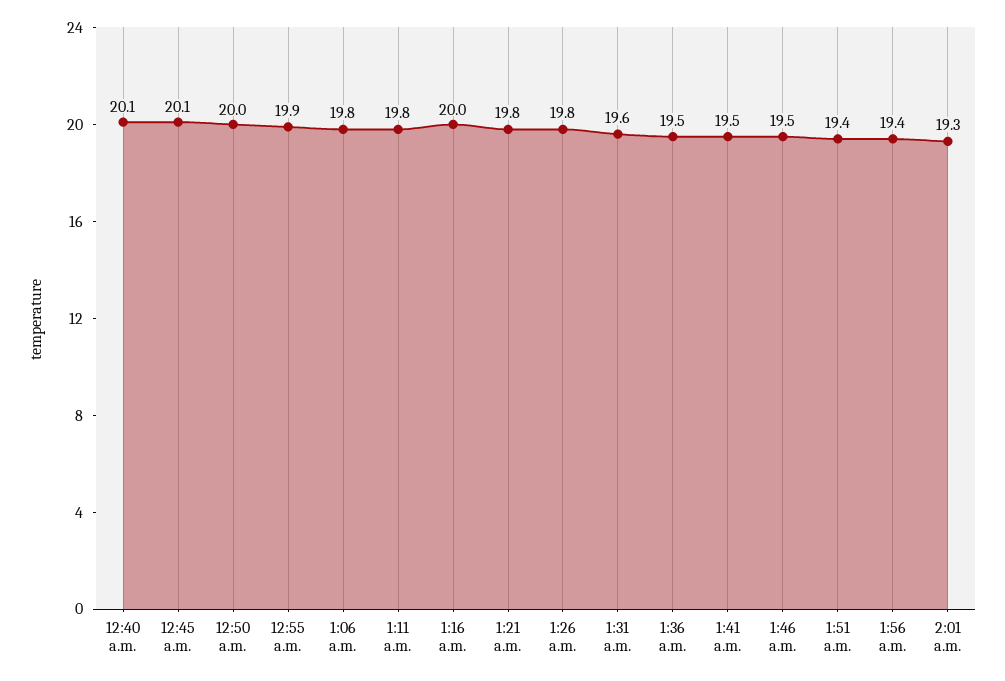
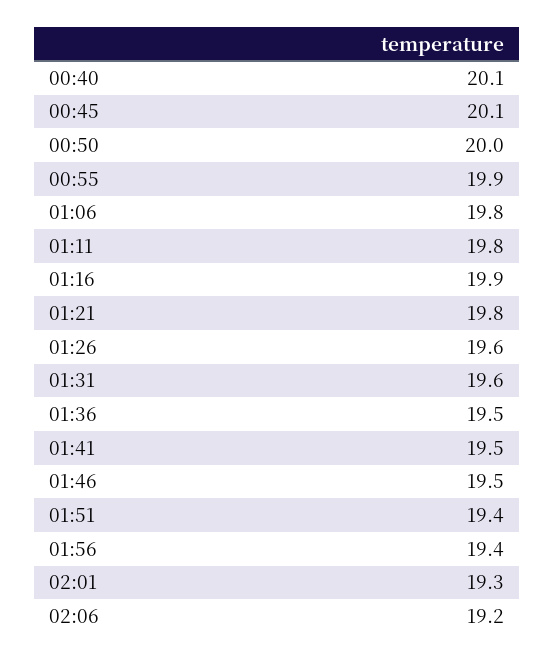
1:16 a.m.: 20 -> 19.9
1:26 a.m.: 19.8 -> 19.6
02:06: none -> 19.2

